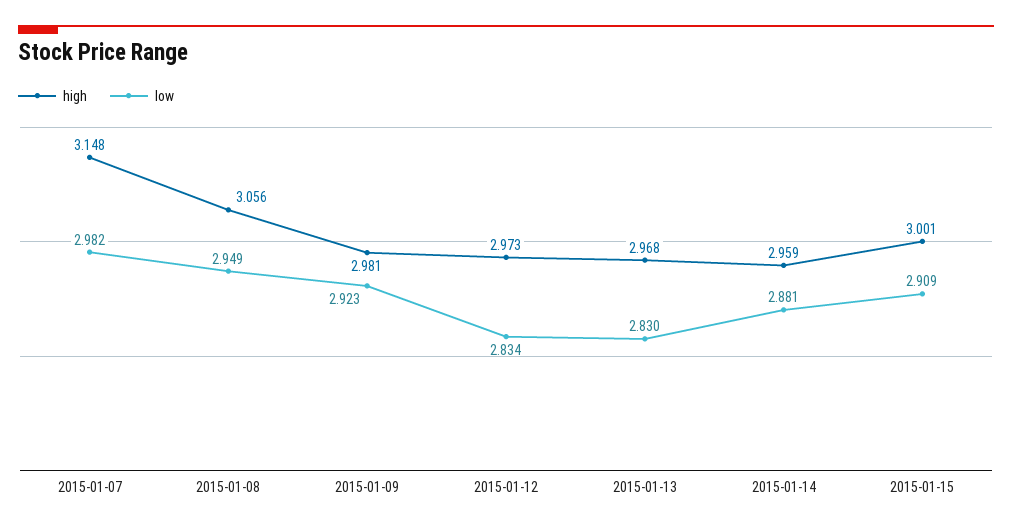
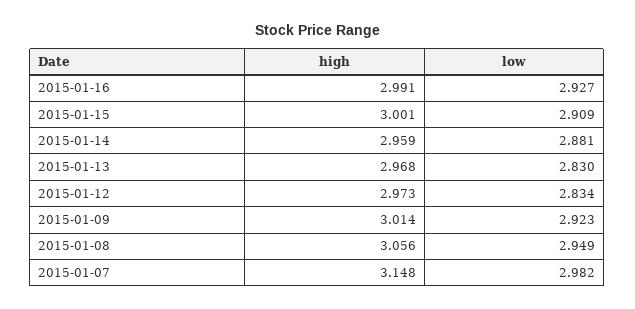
high, 2015-01-09: 2.981 -> 3.014
high, 2015-01-16: none -> 2.991
low, 2015-01-16: none -> 2.927

